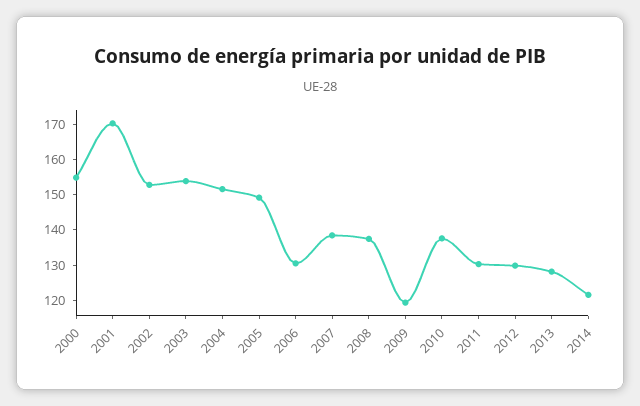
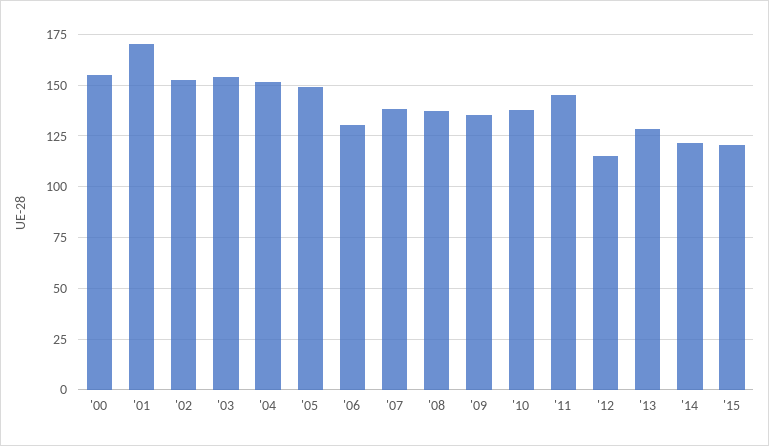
2009: 120 -> 135
2011: 130 -> 145
2012: 130 -> 115
'15: none -> 120

